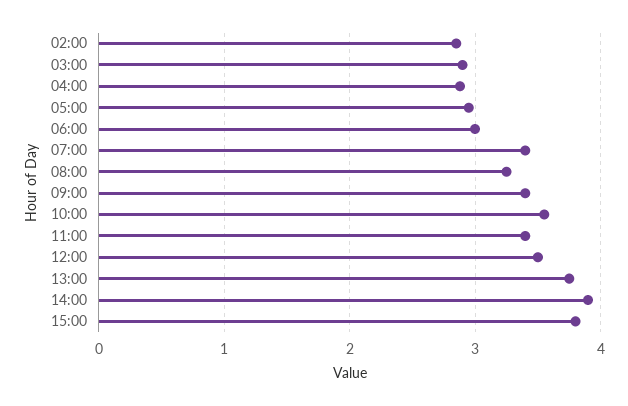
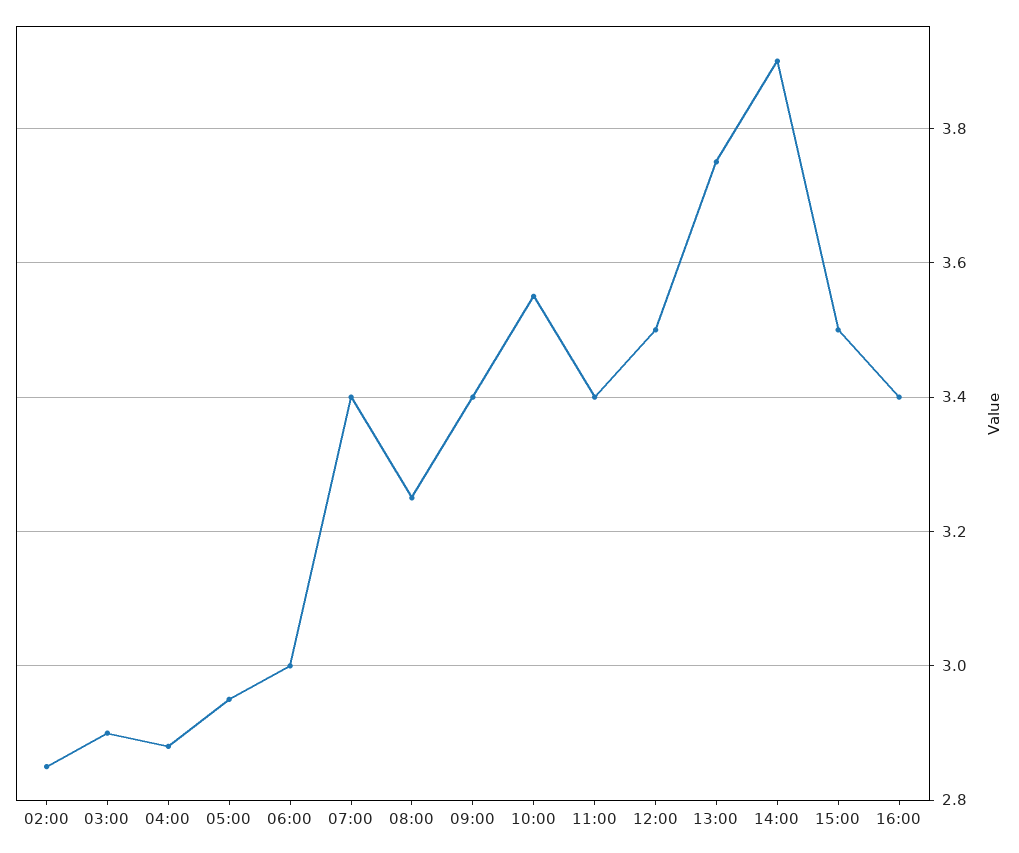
15:00: 3.8 -> 3.5
16:00: none -> 3.4

